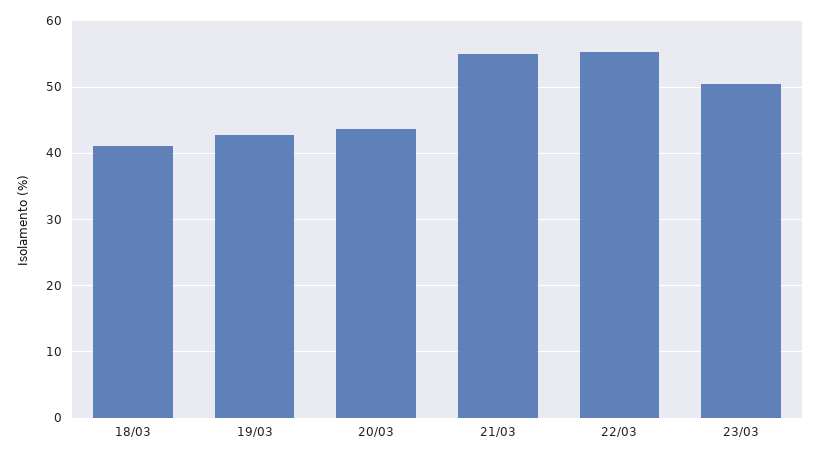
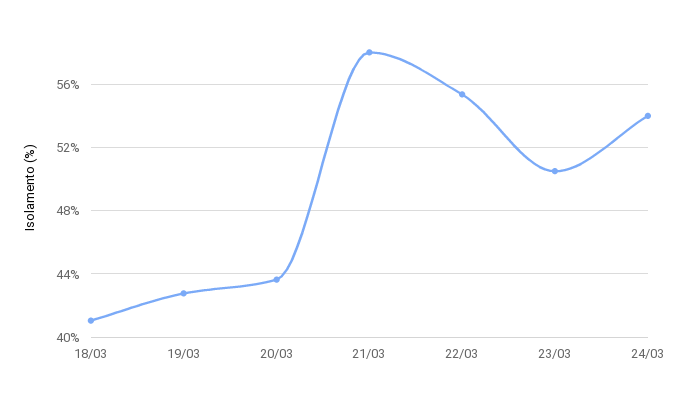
21/03: 55 -> 58
24/03: none -> 54

